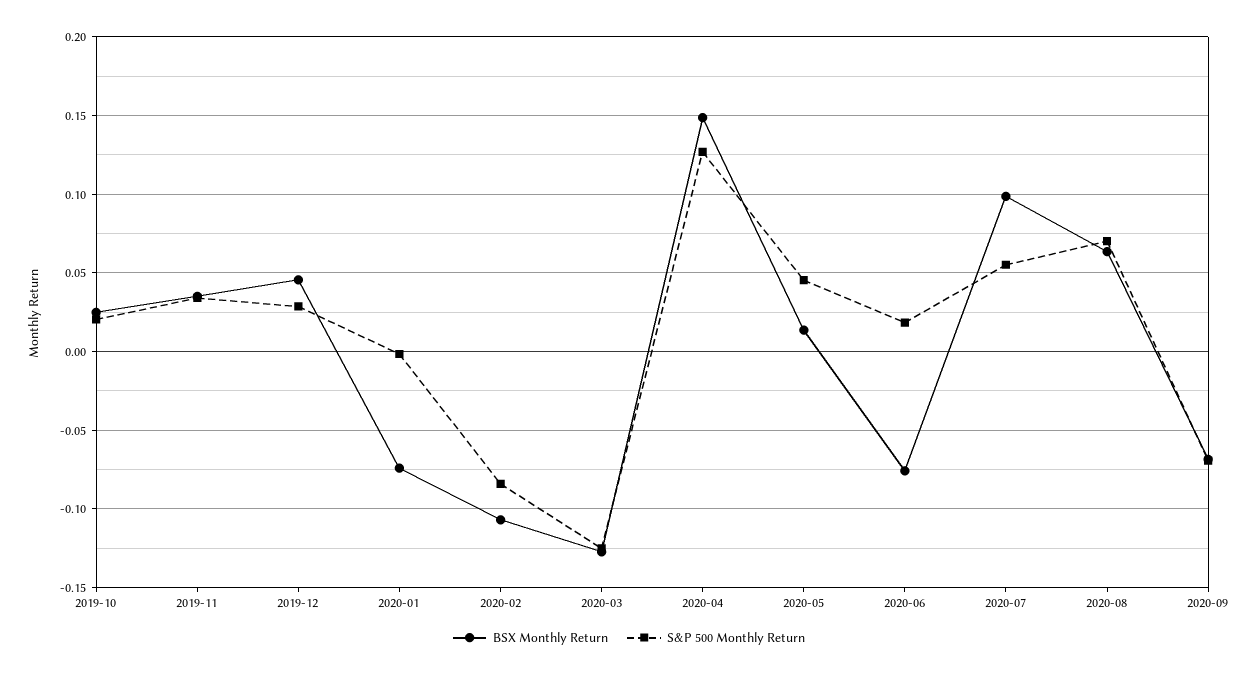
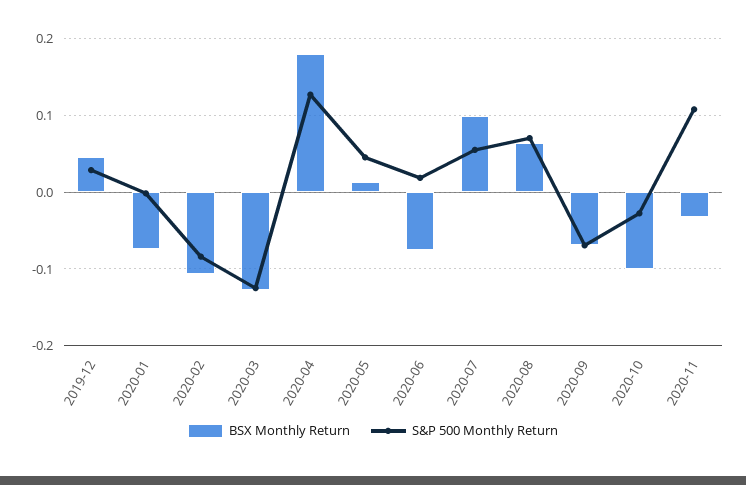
BSX Monthly Return, 2019-10: 0.025 -> none
S&P 500 Monthly Return, 2019-10: 0.02 -> none
BSX Monthly Return, 2019-11: 0.035 -> none
S&P 500 Monthly Return, 2019-11: 0.035 -> none
BSX Monthly Return, 2020-04: 0.15 -> 0.18
BSX Monthly Return, 2020-10: none -> -0.1
S&P 500 Monthly Return, 2020-10: none -> -0.03
BSX Monthly Return, 2020-11: none -> -0.03
S&P 500 Monthly Return, 2020-11: none -> 0.11

